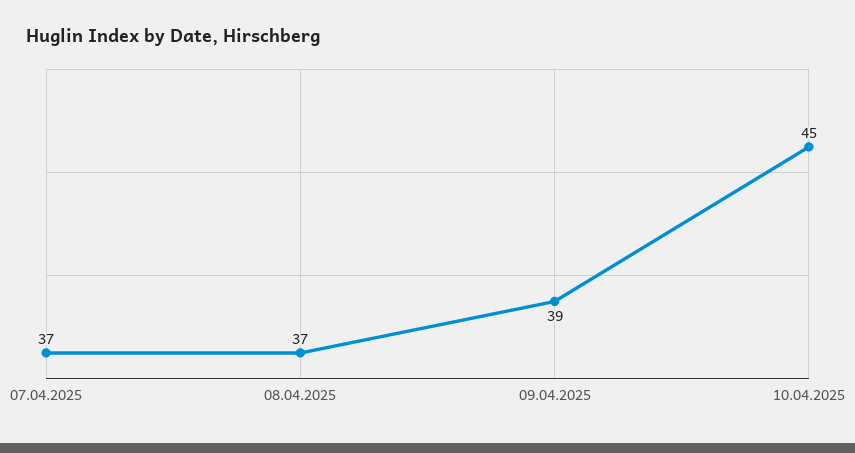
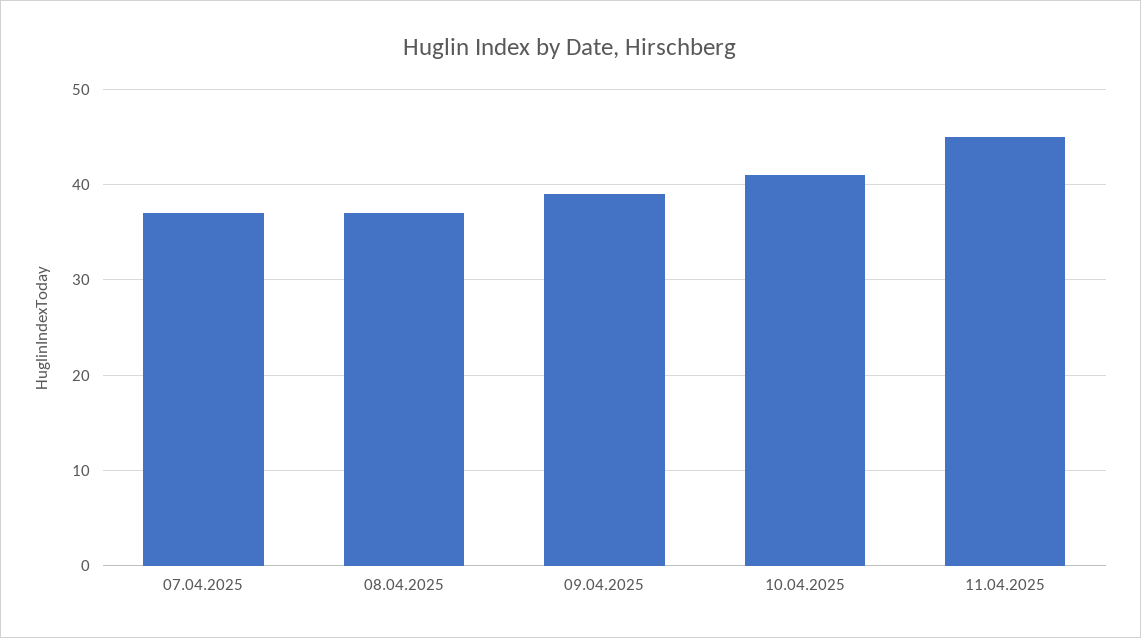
10.04.2025: 45 -> 41
11.04.2025: none -> 45

